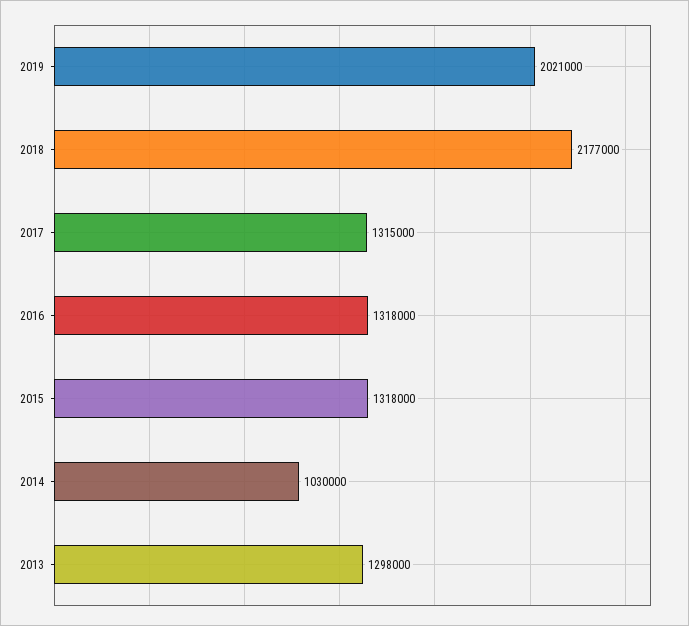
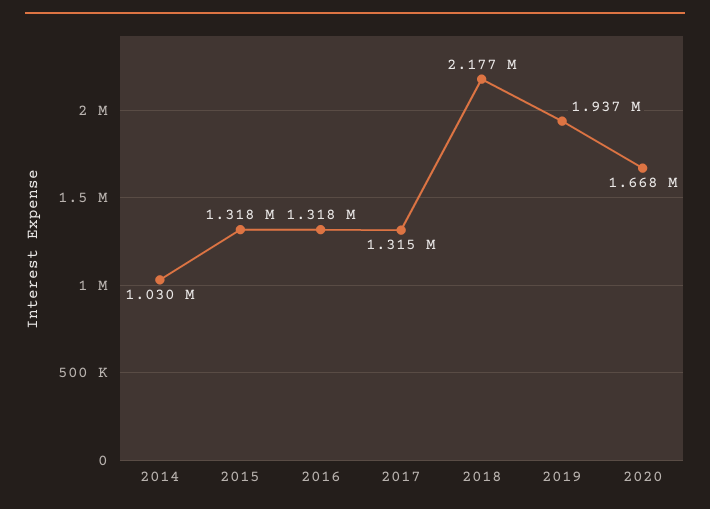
2019: 2021000 -> 1937000
2013: 1298000 -> none
2020: none -> 1668000

